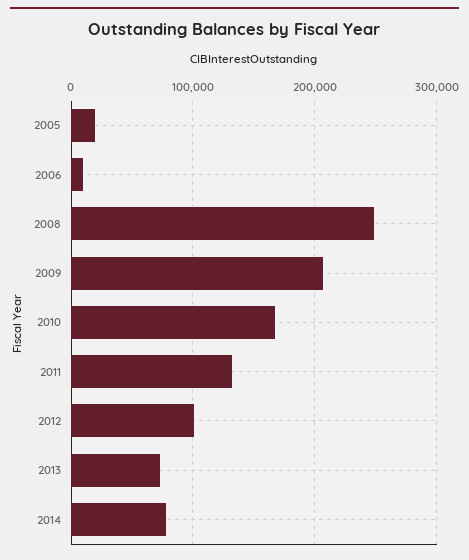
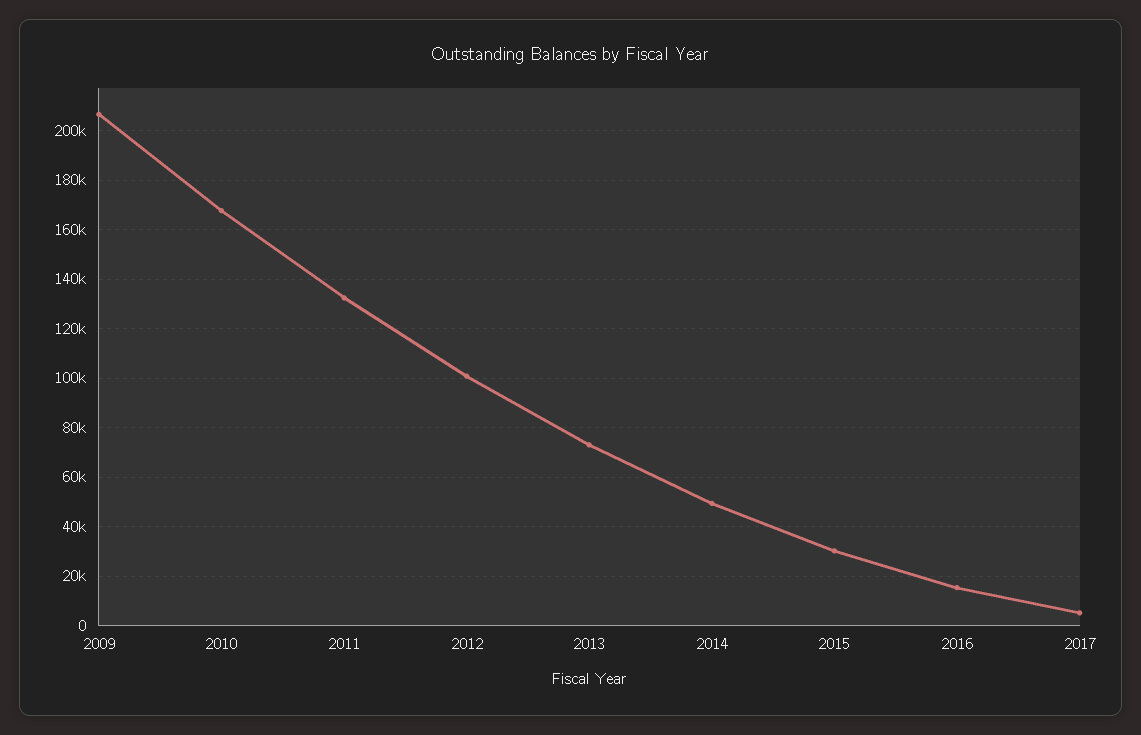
2005: 20000 -> none
2006: 10000 -> none
2008: 250000 -> none
2014: 80000 -> 50000
2015: none -> 30000
2016: none -> 15000
2017: none -> 5000

